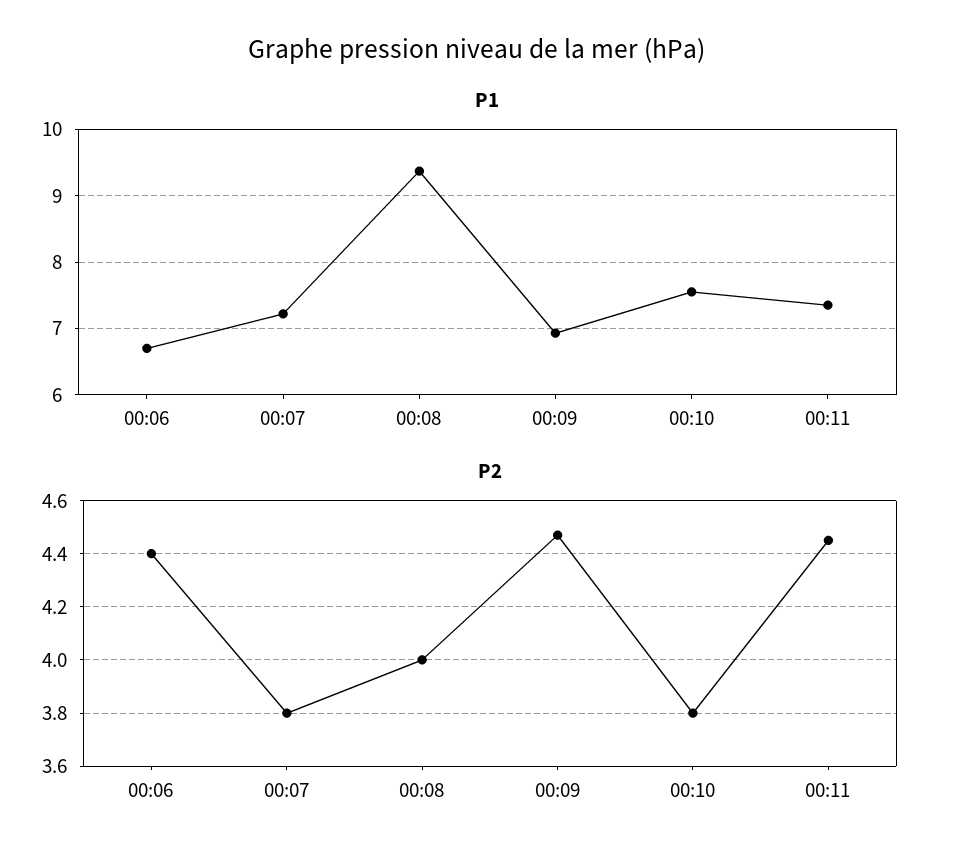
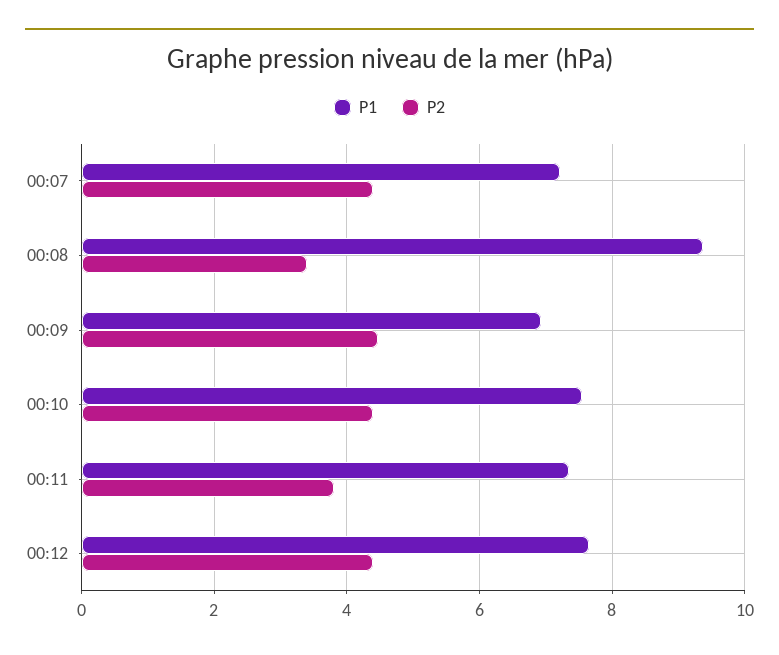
P1, 00:06: 6.7 -> none
P2, 00:06: 4.4 -> none
P2, 00:07: 3.8 -> 4.4
P2, 00:08: 4 -> 3.4
P2, 00:10: 3.8 -> 4.4
P2, 00:11: 4.45 -> 3.8
P1, 00:12: none -> 7.6
P2, 00:12: none -> 4.4

